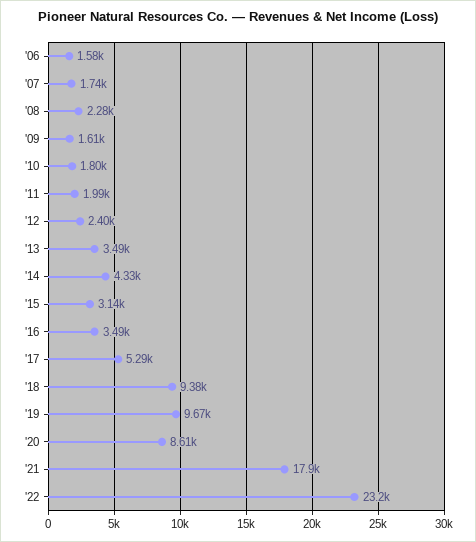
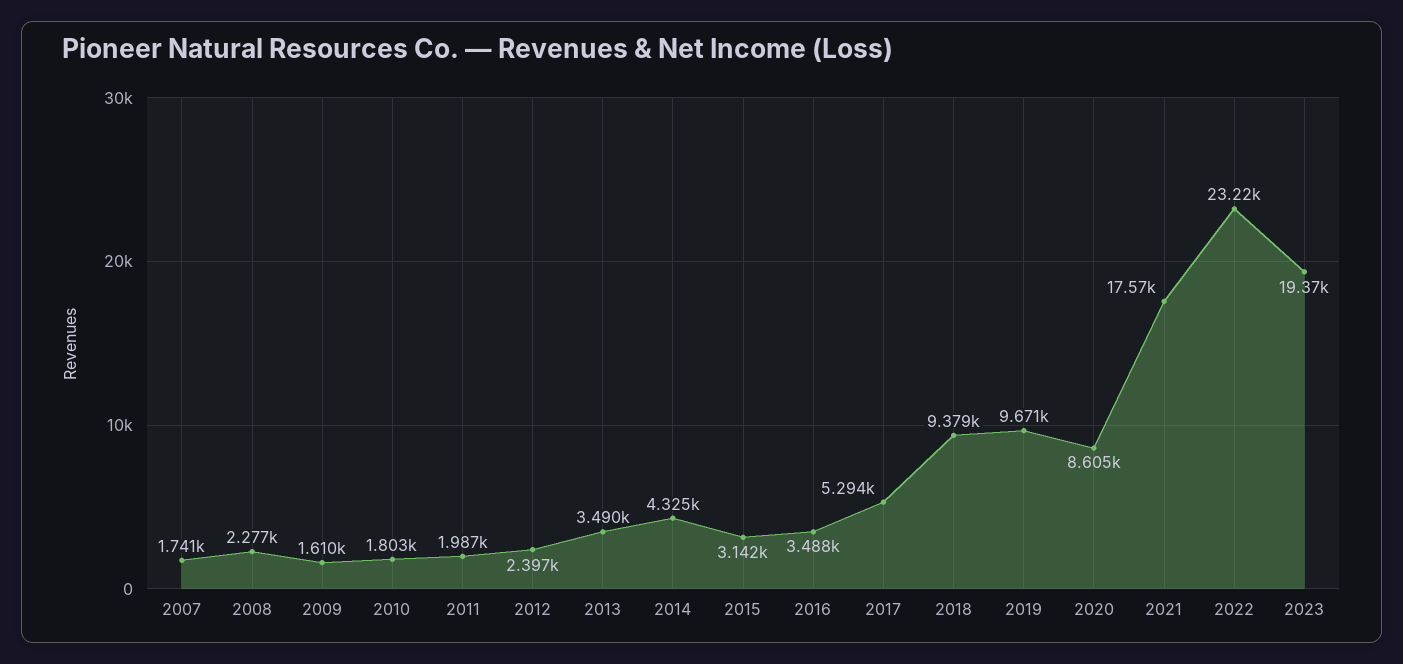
'06: 1580 -> none
'21: 17900 -> 17570
2023: none -> 19370

